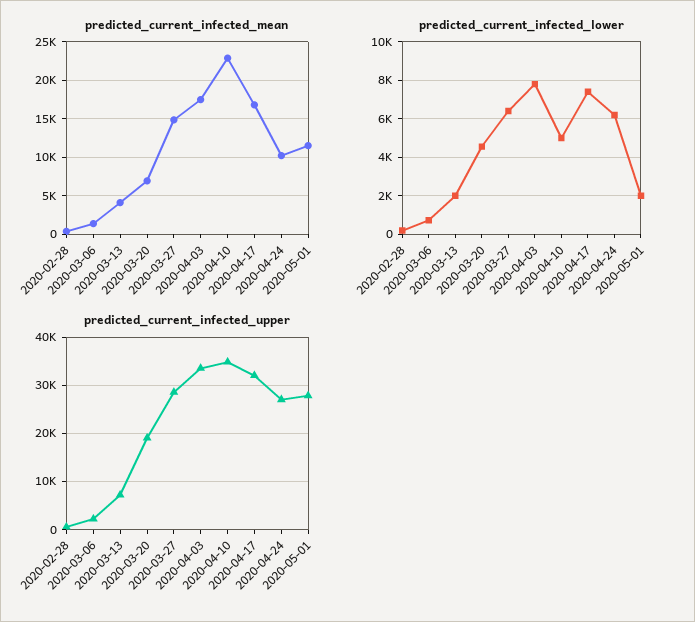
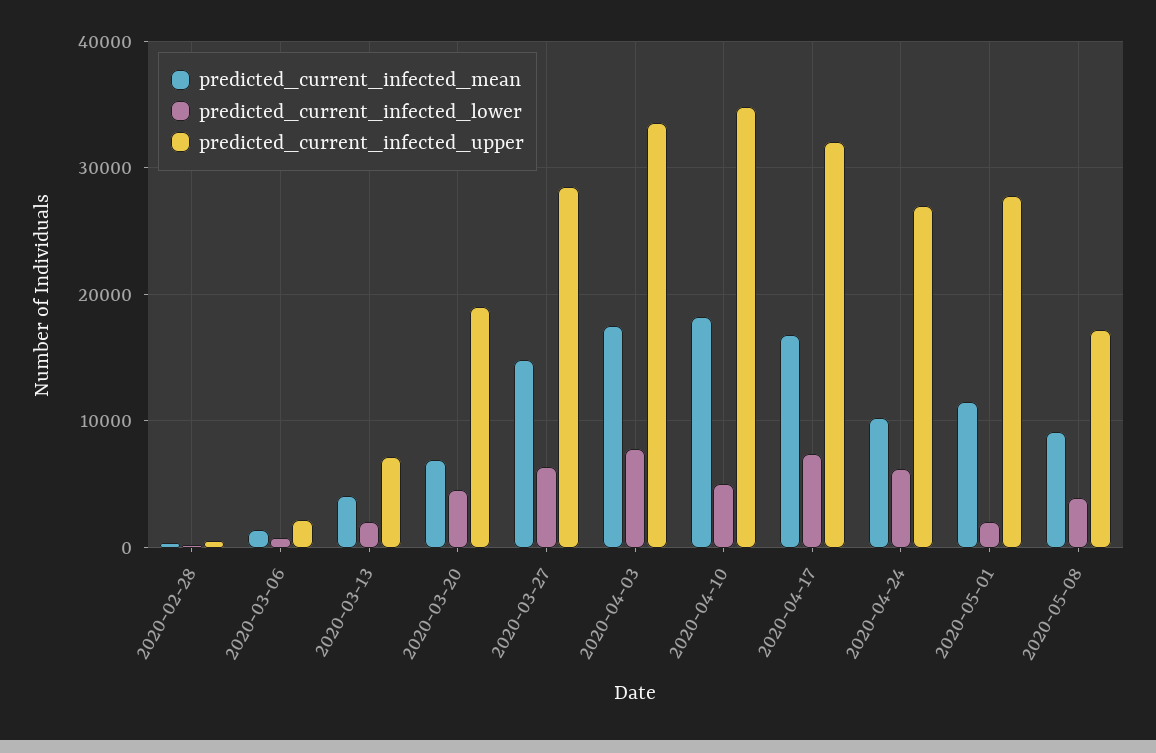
predicted_current_infected_mean, 2020-04-10: 23000 -> 18000
predicted_current_infected_mean, 2020-05-08: none -> 9000
predicted_current_infected_lower, 2020-05-08: none -> 4000
predicted_current_infected_upper, 2020-05-08: none -> 17000

